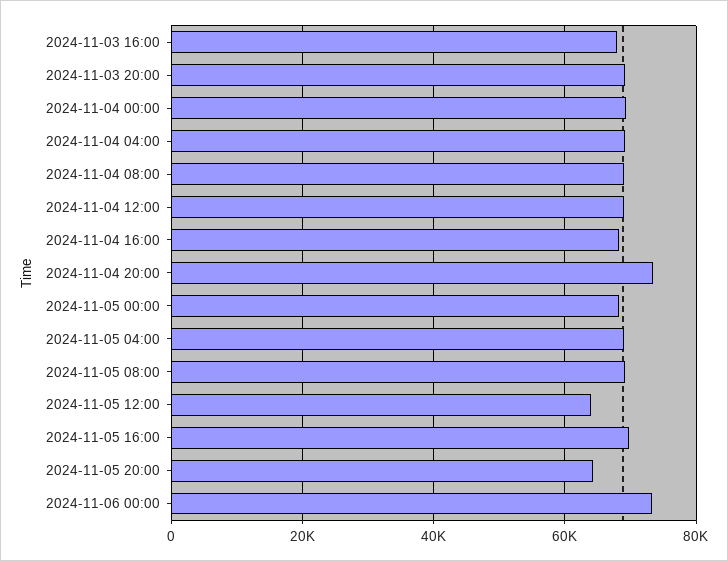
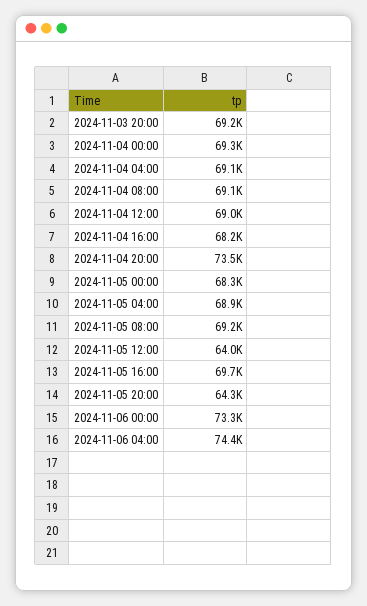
2024-11-03 16:00: 68000 -> none
2024-11-06 04:00: none -> 74400

